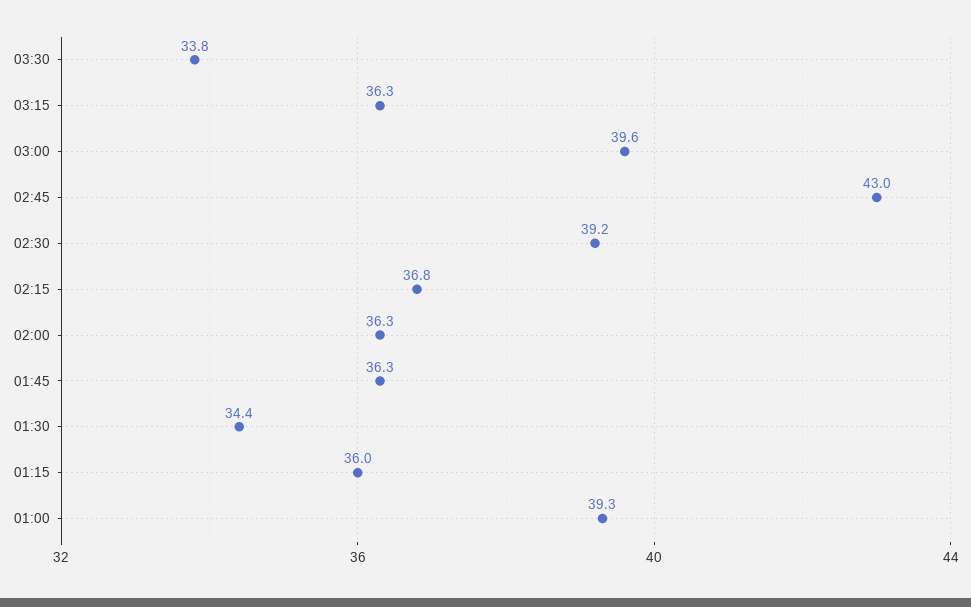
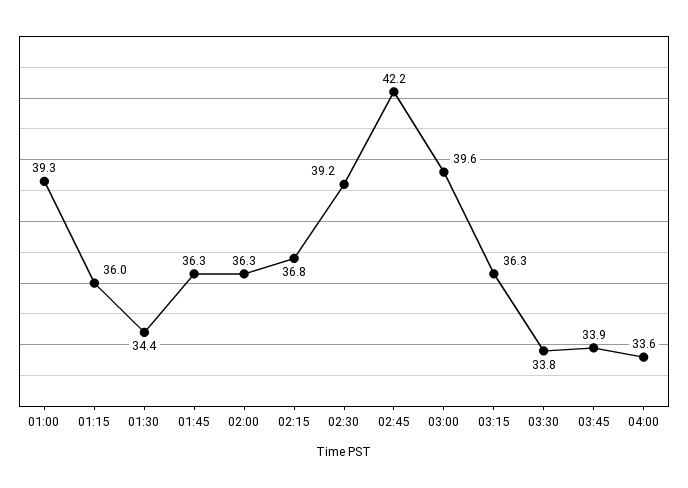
02:45: 43 -> 42.2
03:45: none -> 33.9
04:00: none -> 33.6

